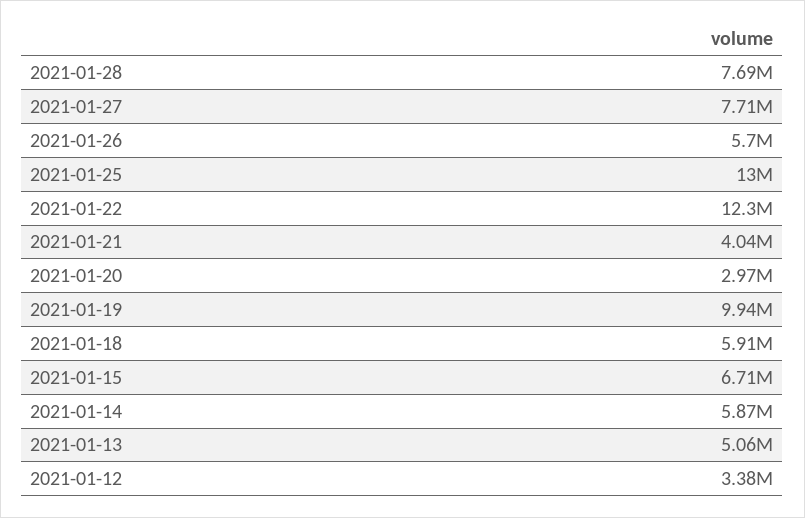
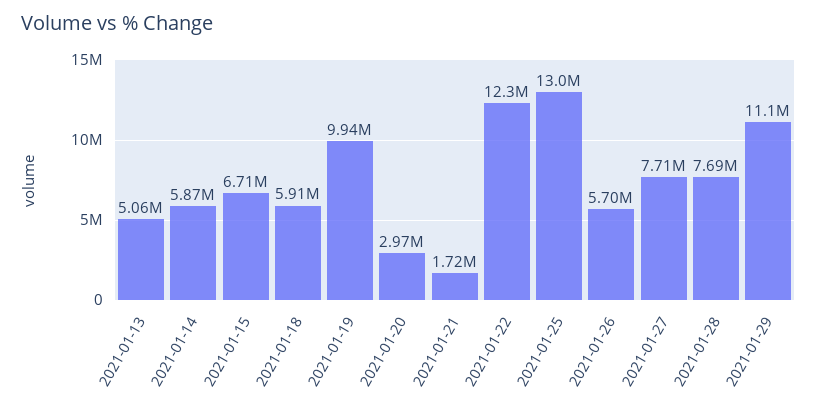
2021-01-21: 4040000 -> 1720000
2021-01-12: 3380000 -> none
2021-01-29: none -> 11100000

